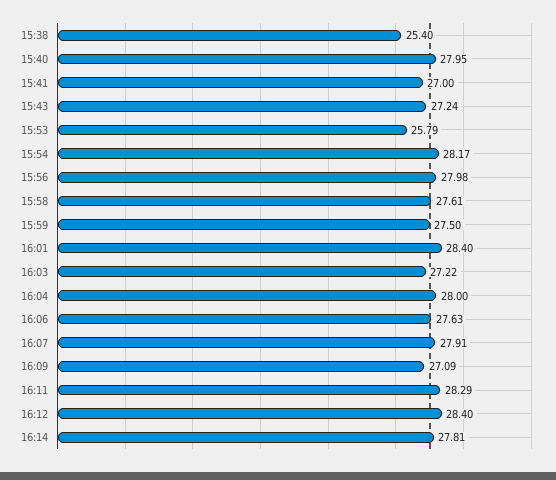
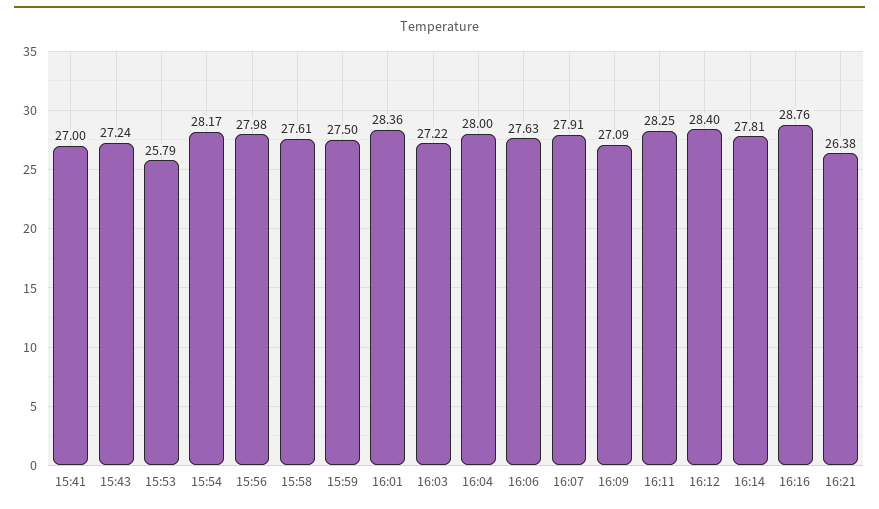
15:38: 25.4 -> none
15:40: 27.95 -> none
16:01: 28.4 -> 28.36
16:11: 28.29 -> 28.25
16:16: none -> 28.76
16:21: none -> 26.38

